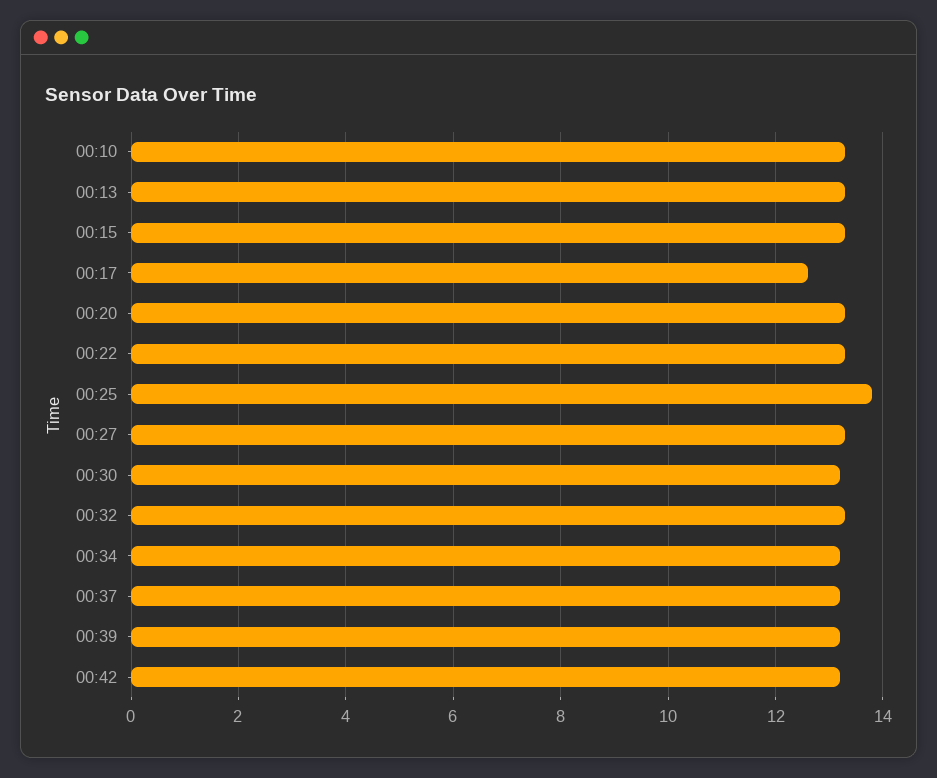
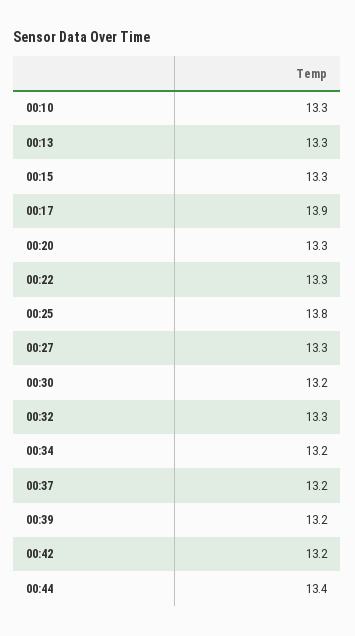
00:17: 12.5 -> 13.9
00:44: none -> 13.4

